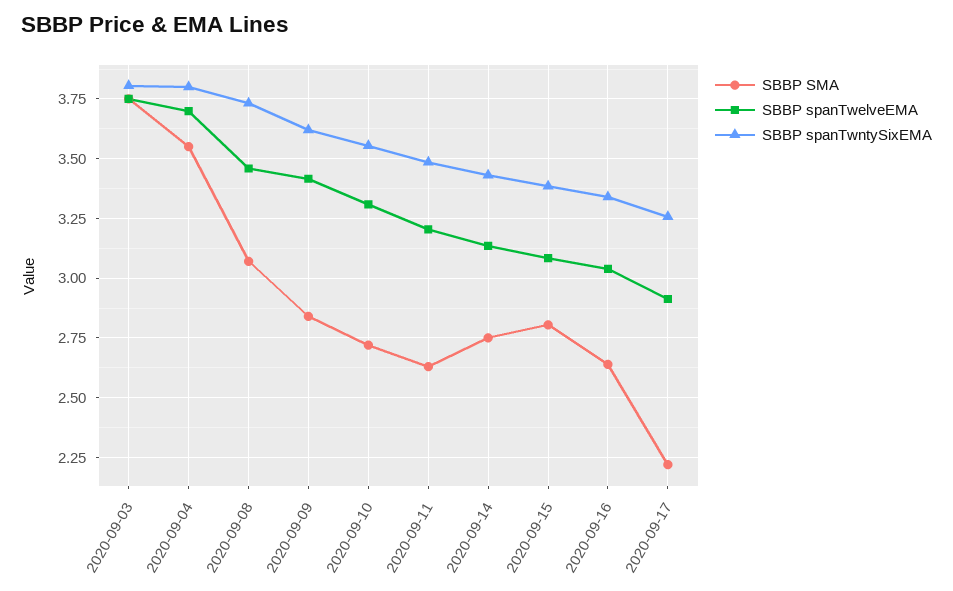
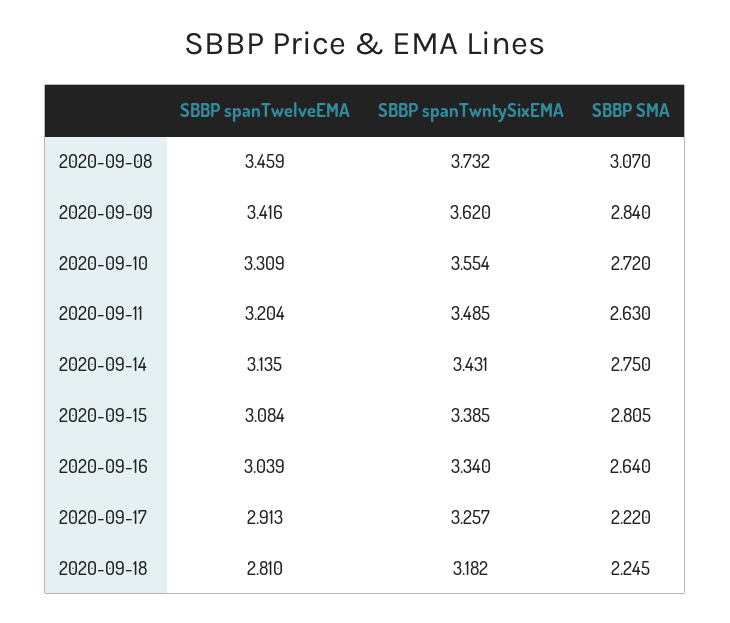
SBBP SMA, 2020-09-03: 3.75 -> none
SBBP spanTwelveEMA, 2020-09-03: 3.75 -> none
SBBP spanTwntySixEMA, 2020-09-03: 3.8 -> none
SBBP SMA, 2020-09-04: 3.55 -> none
SBBP spanTwelveEMA, 2020-09-04: 3.7 -> none
SBBP spanTwntySixEMA, 2020-09-04: 3.8 -> none
SBBP spanTwelveEMA, 2020-09-18: none -> 2.81
SBBP spanTwntySixEMA, 2020-09-18: none -> 3.182
SBBP SMA, 2020-09-18: none -> 2.245

